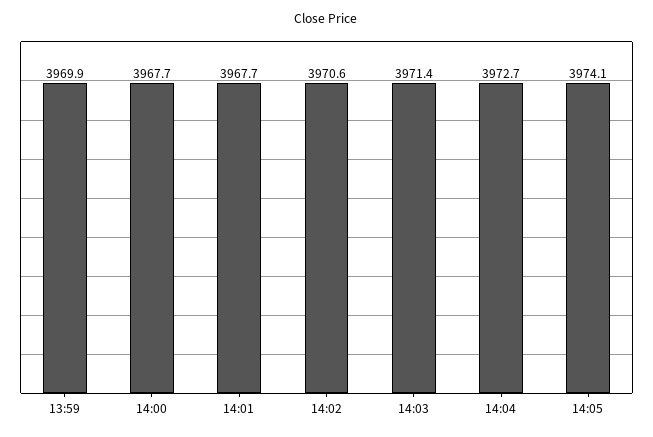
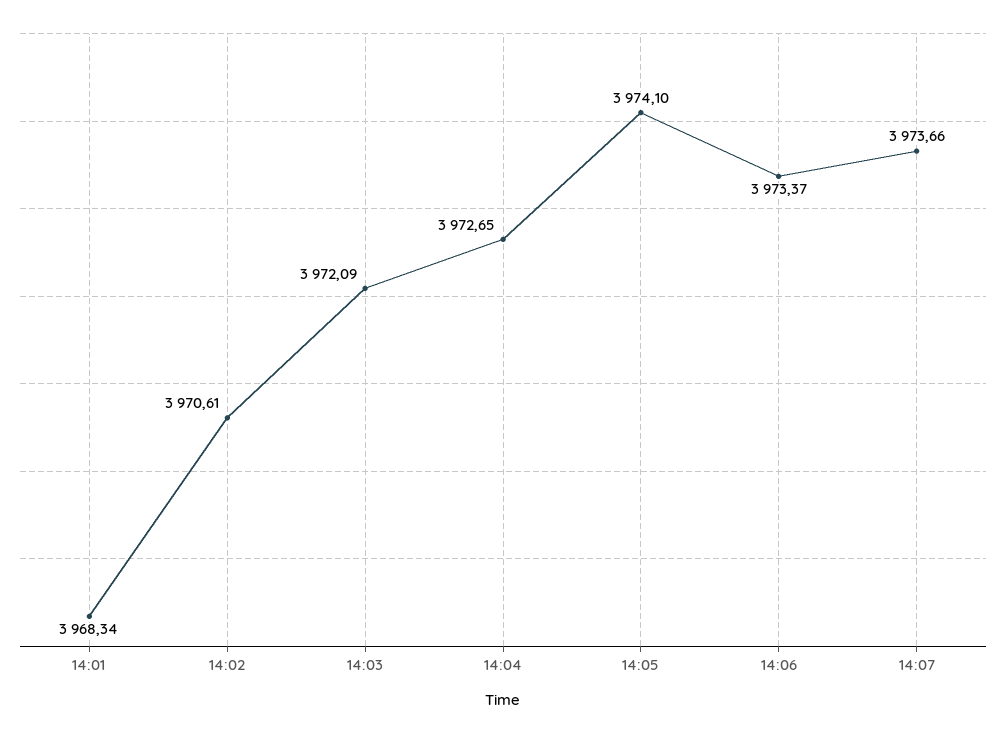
13:59: 3969.9 -> none
14:00: 3967.7 -> none
14:01: 3967.7 -> 3968.34
14:03: 3971.4 -> 3972.09
14:06: none -> 3973.37
14:07: none -> 3973.66

